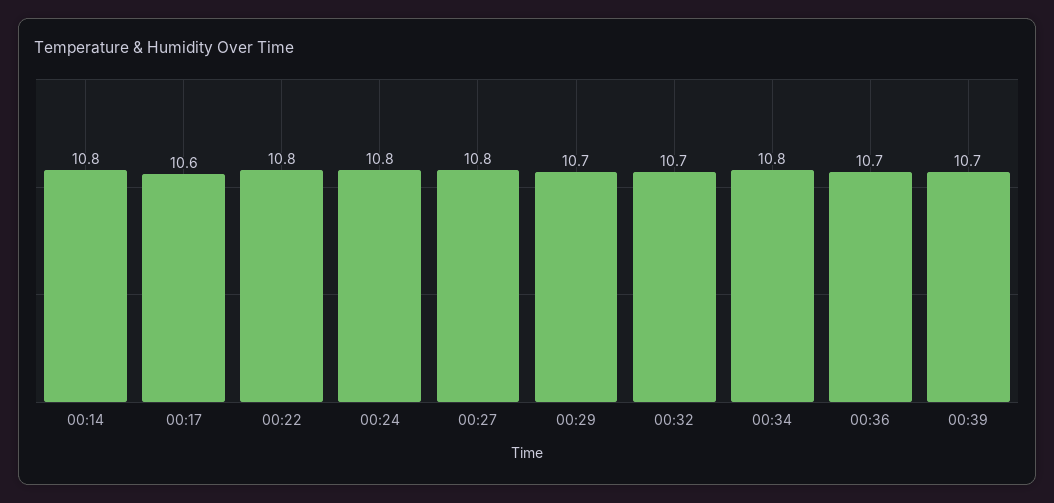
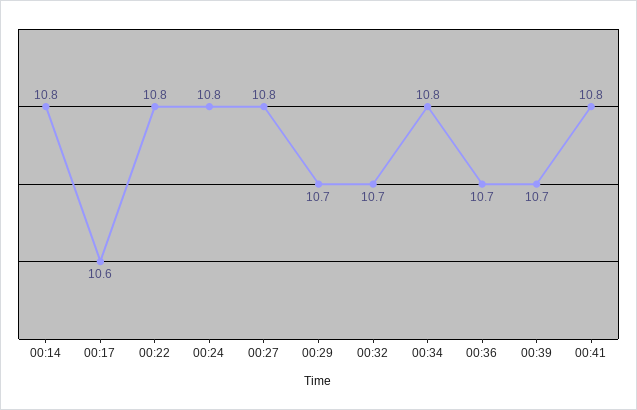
00:41: none -> 10.8

